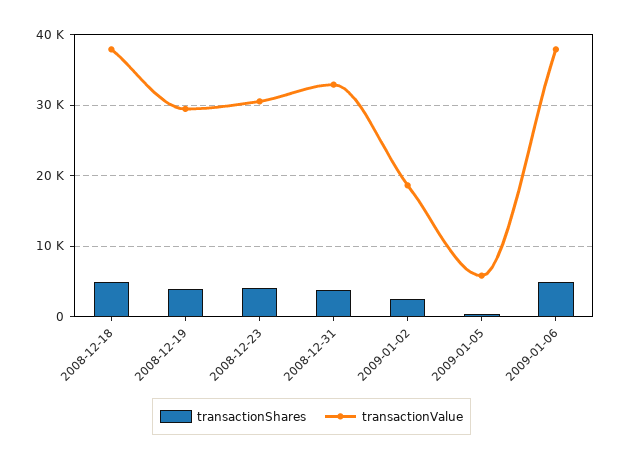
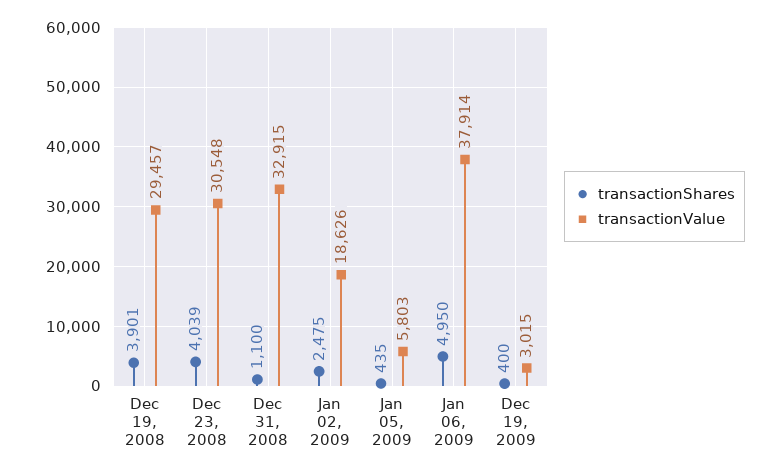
transactionShares, 2008-12-18: 5000 -> none
transactionValue, 2008-12-18: 38000 -> none
transactionShares, 2008-12-31: 4000 -> 1100
transactionShares, Dec 19, 2009: none -> 400
transactionValue, Dec 19, 2009: none -> 3015

